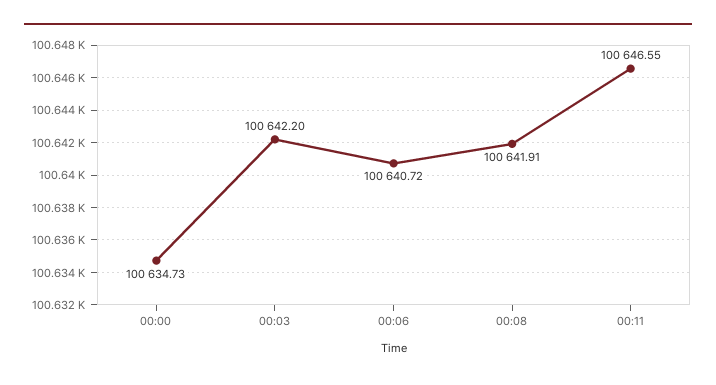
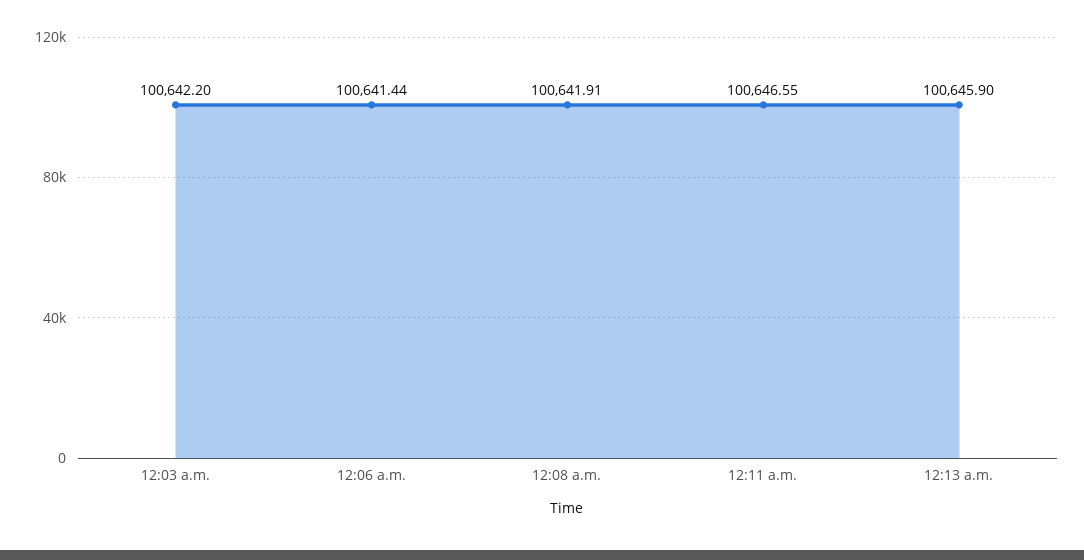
00:00: 100634.73 -> none
00:06: 100640.72 -> 100641.44
12:13 a.m.: none -> 100645.9

